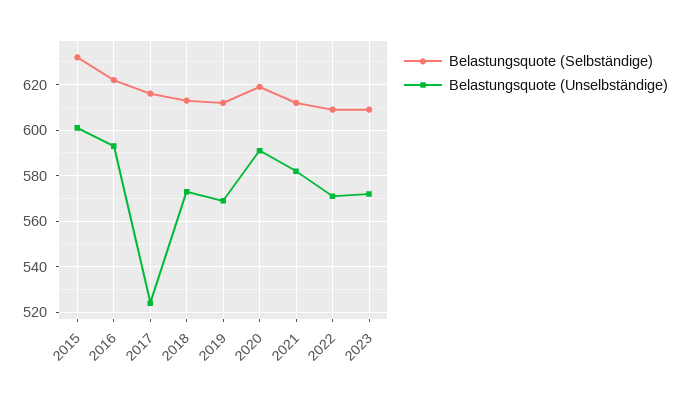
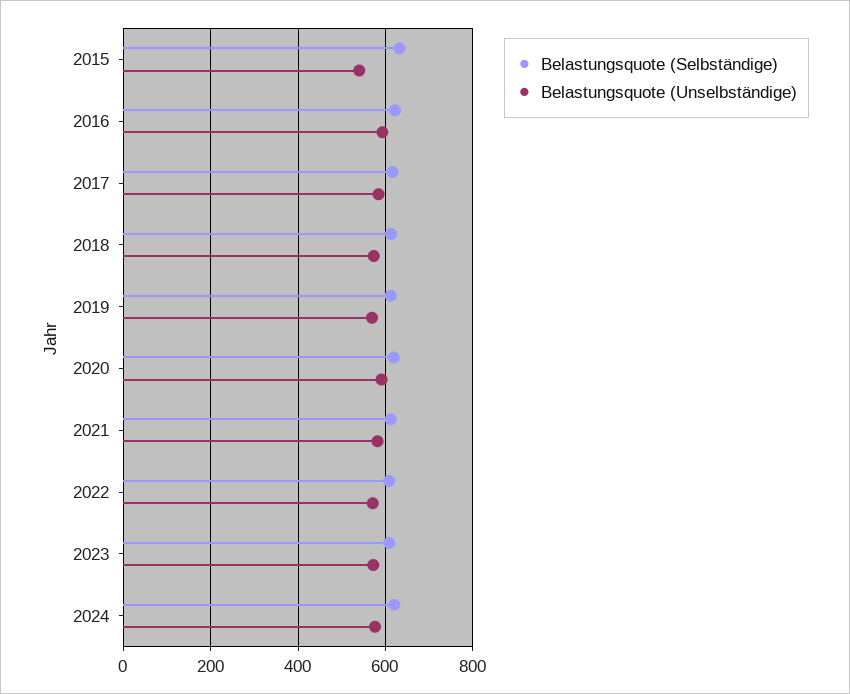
Belastungsquote (Unselbständige), 2015: 600 -> 540
Belastungsquote (Unselbständige), 2017: 525 -> 580
Belastungsquote (Selbständige), 2024: none -> 620
Belastungsquote (Unselbständige), 2024: none -> 580

